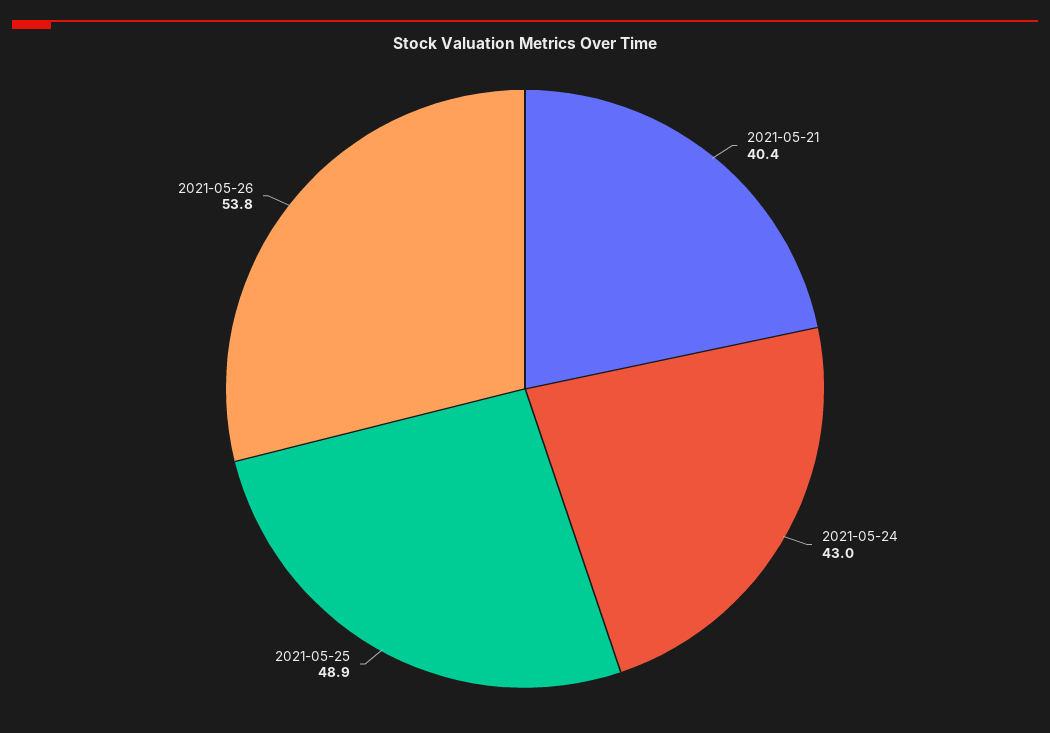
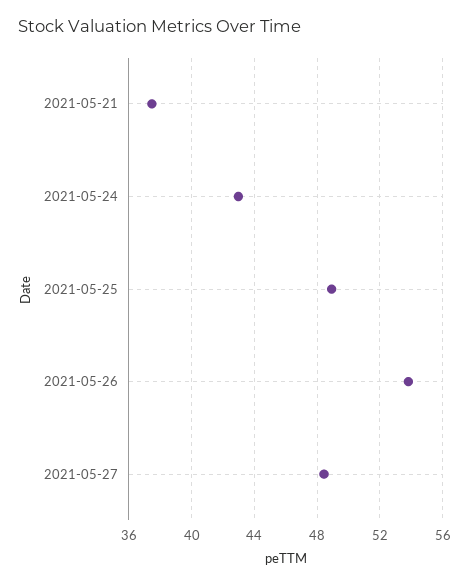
2021-05-21: 40.4 -> 37.5
2021-05-27: none -> 48.5

